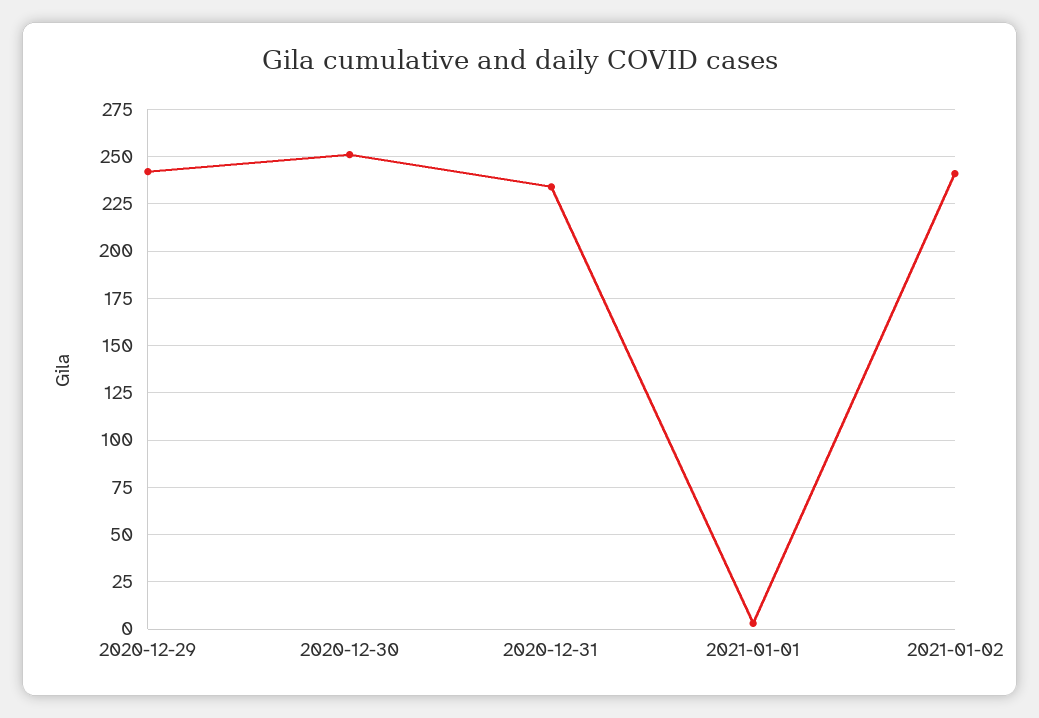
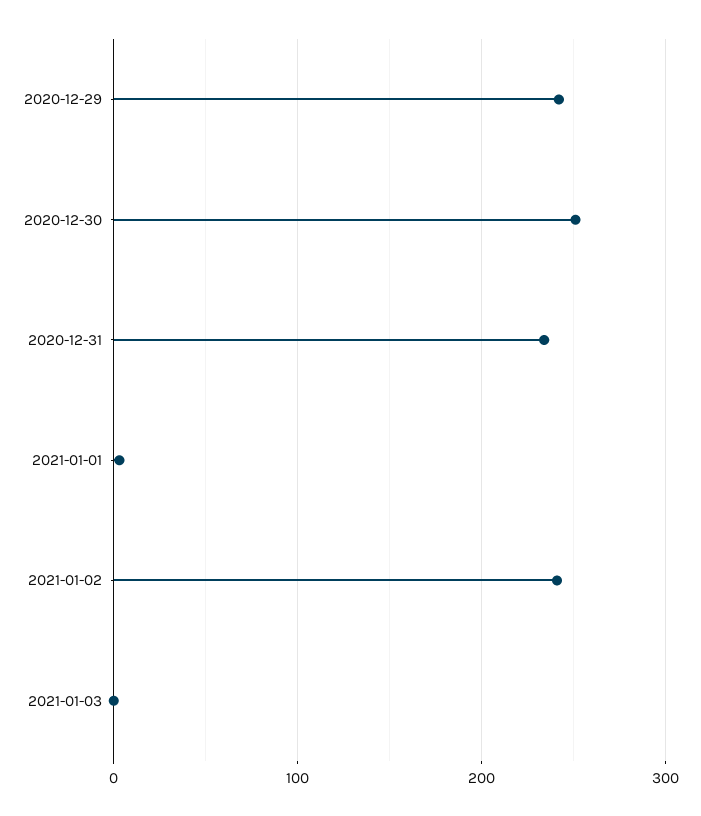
2021-01-03: none -> 0

